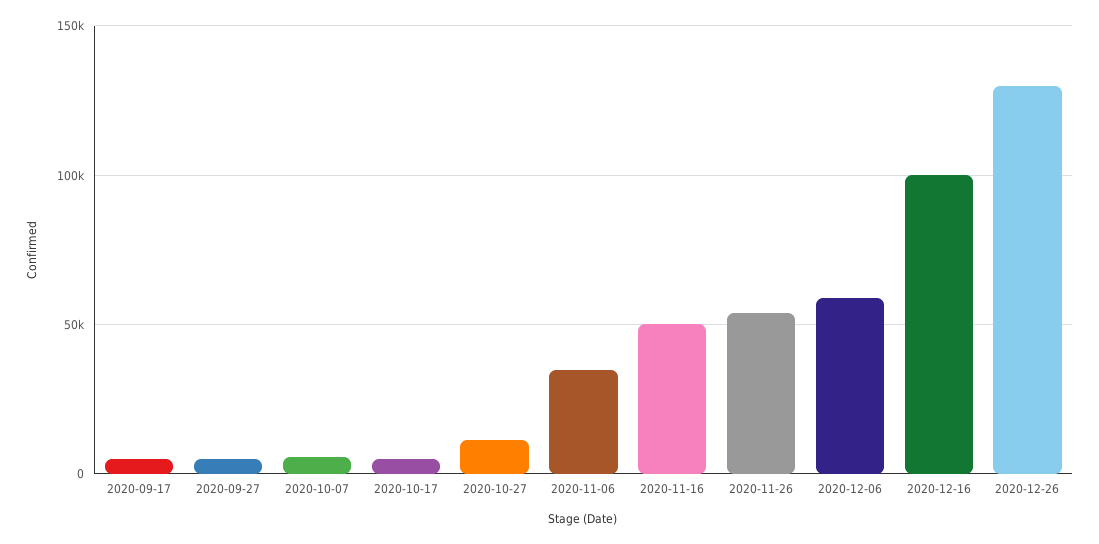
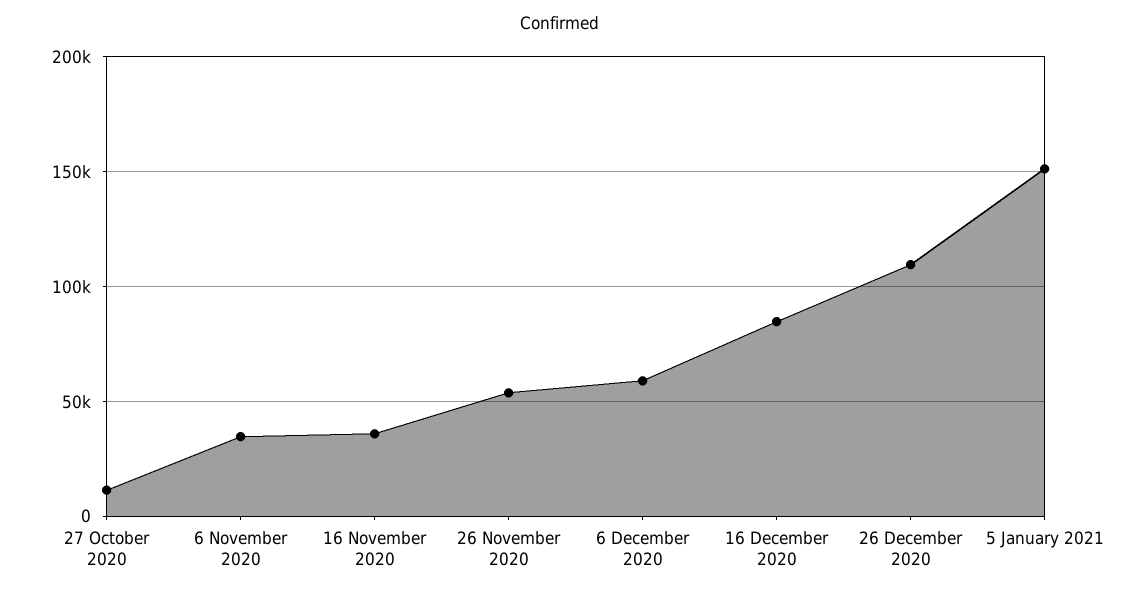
2020-09-17: 5000 -> none
2020-09-27: 5000 -> none
2020-10-07: 5000 -> none
2020-10-17: 5000 -> none
2020-11-16: 50000 -> 35000
2020-12-16: 100000 -> 85000
2020-12-26: 130000 -> 110000
5 January 2021: none -> 150000

